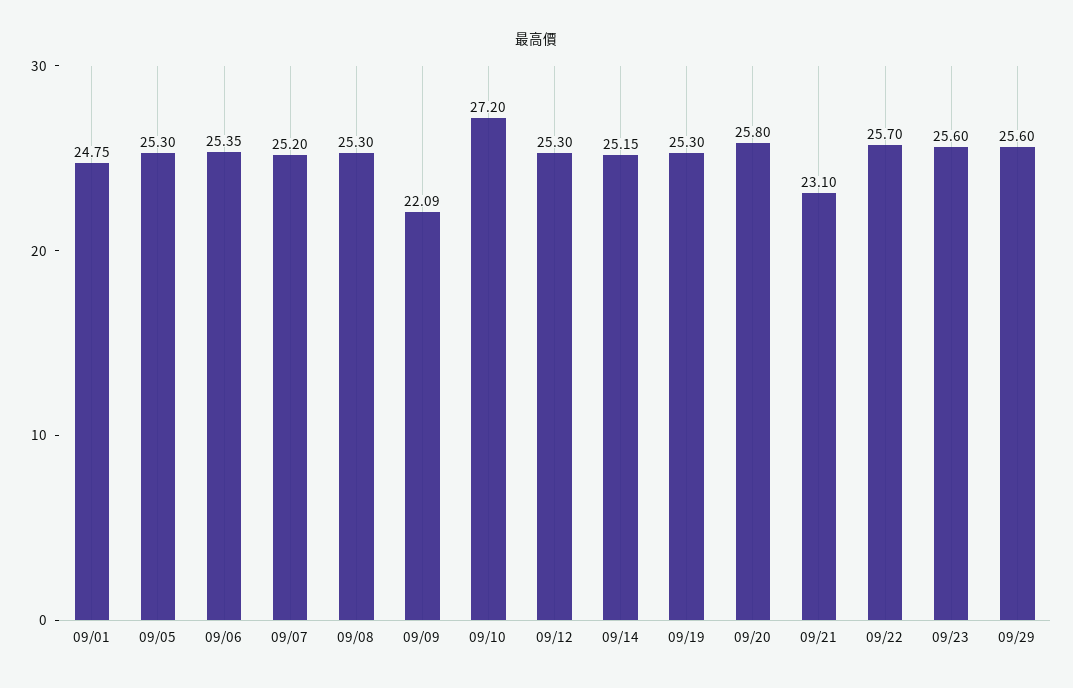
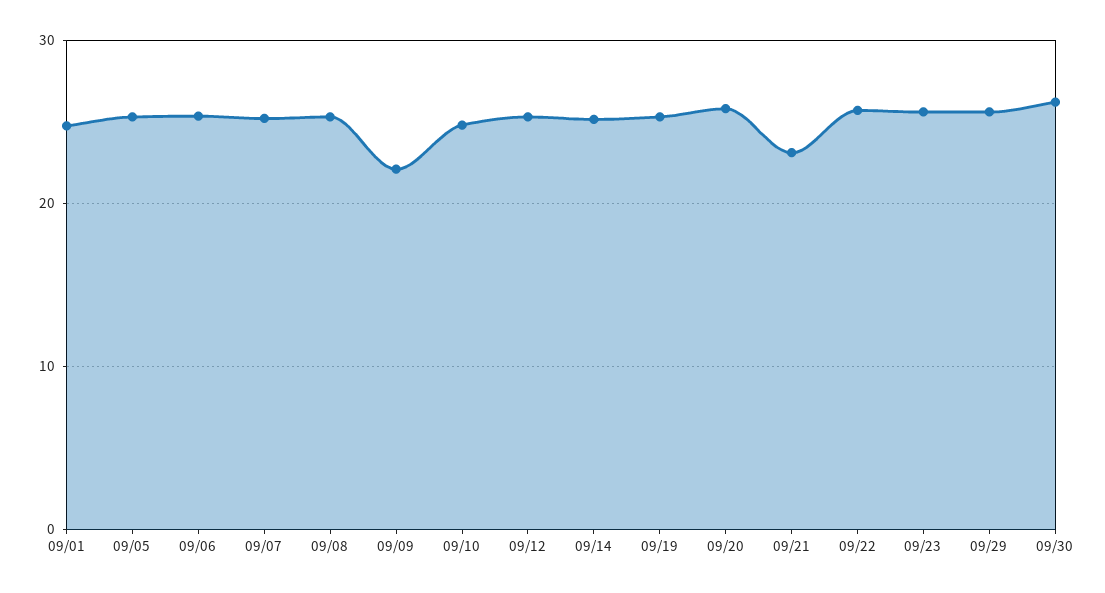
09/10: 27.2 -> 25
09/30: none -> 26

